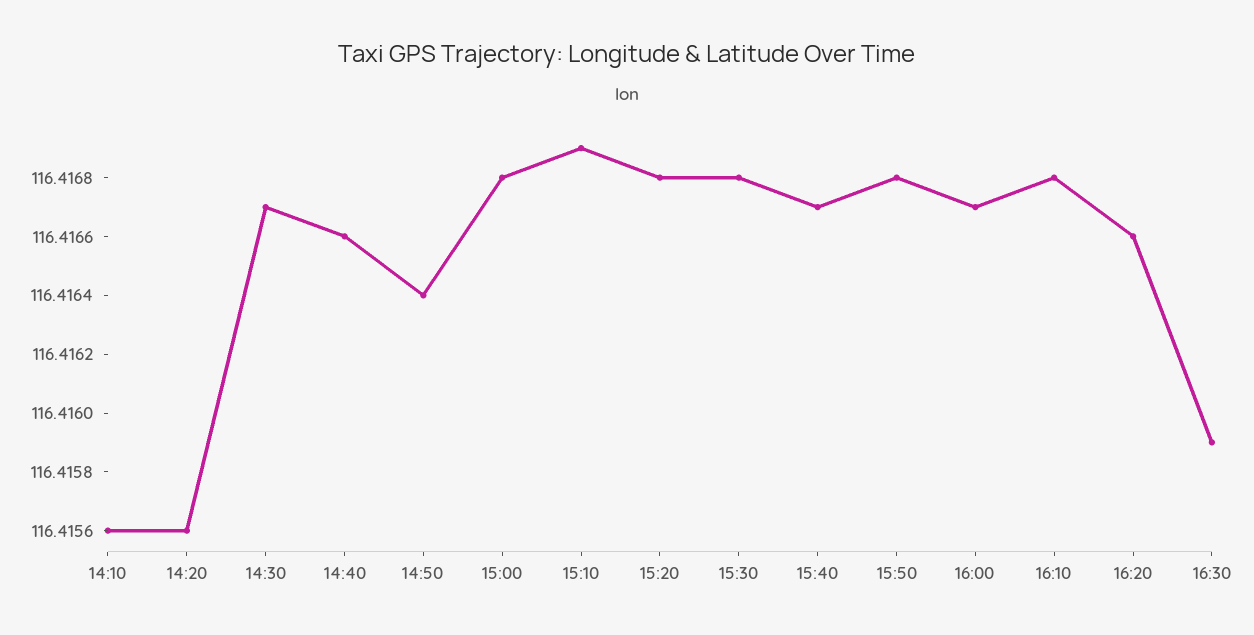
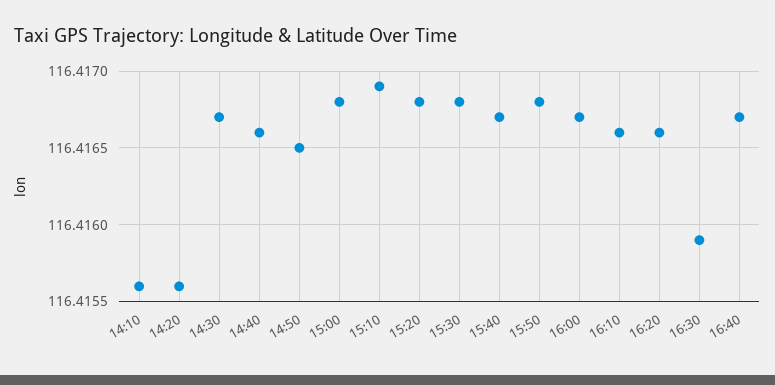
14:50: 116.4164 -> 116.4165
16:10: 116.4168 -> 116.4166
16:40: none -> 116.4167

